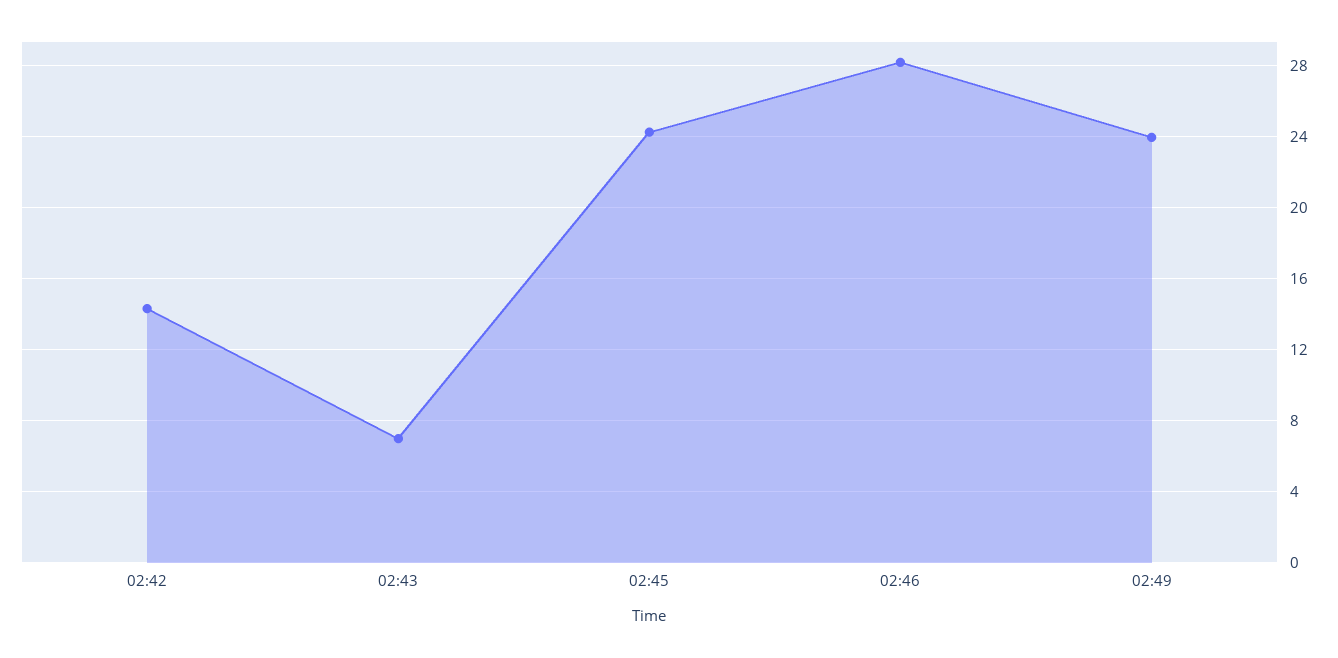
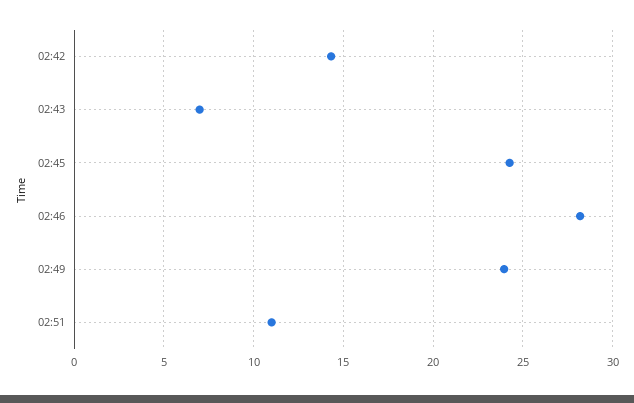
02:51: none -> 11

